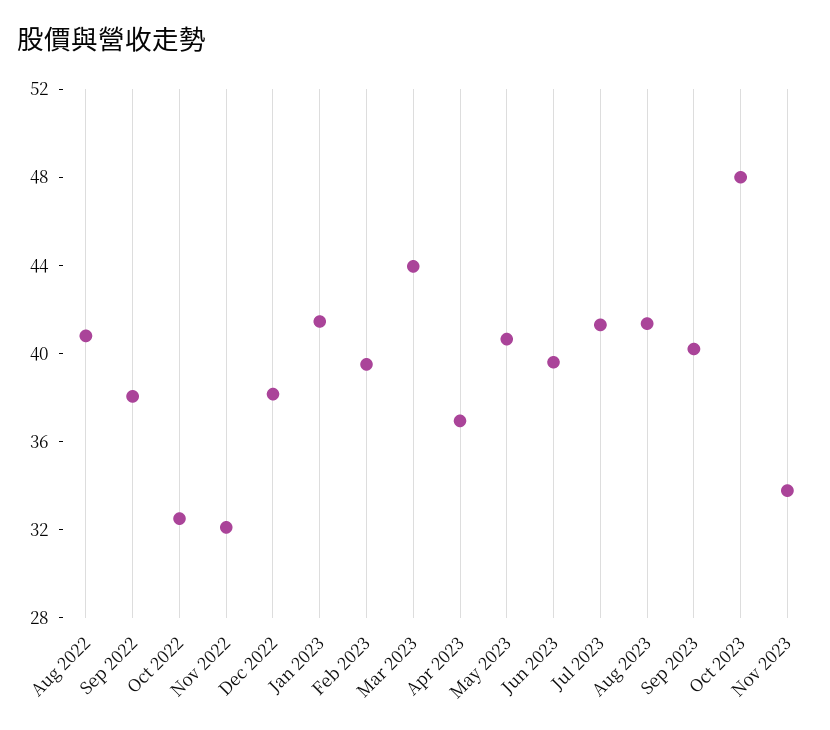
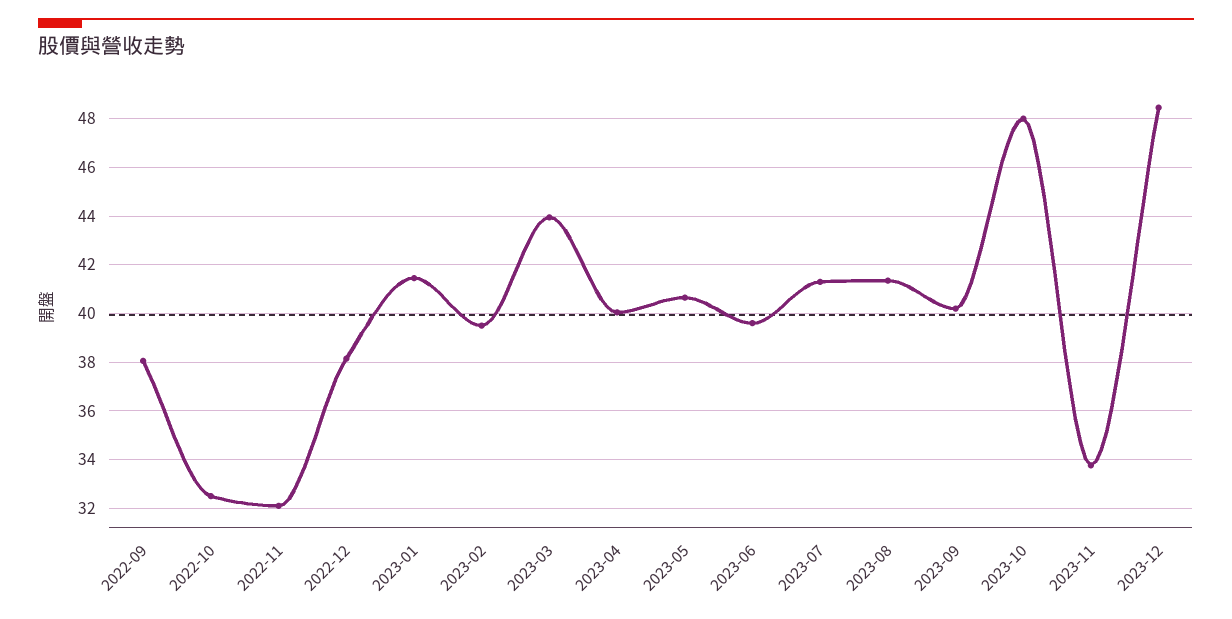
Aug 2022: 41 -> none
Apr 2023: 37 -> 40
2023-12: none -> 48.5

